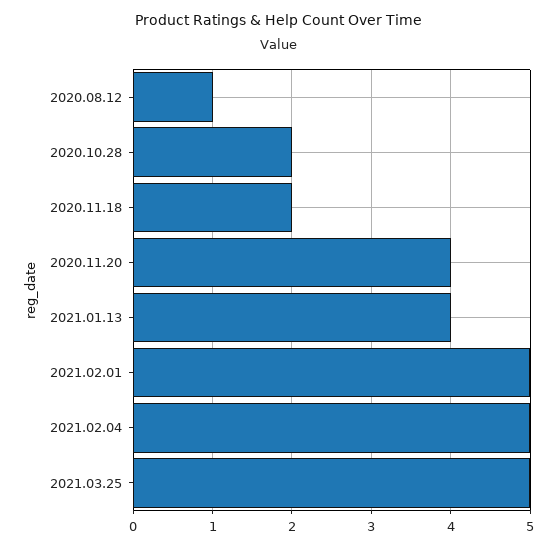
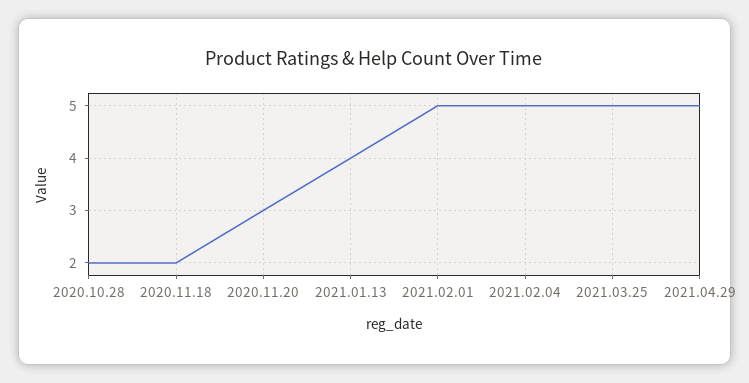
2020.08.12: 1 -> none
2020.11.20: 4 -> 3
2021.04.29: none -> 5

